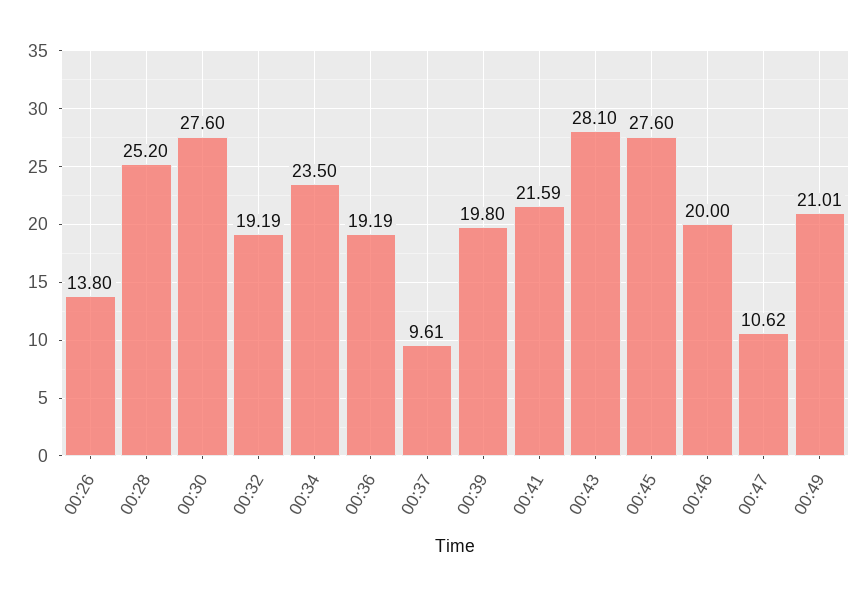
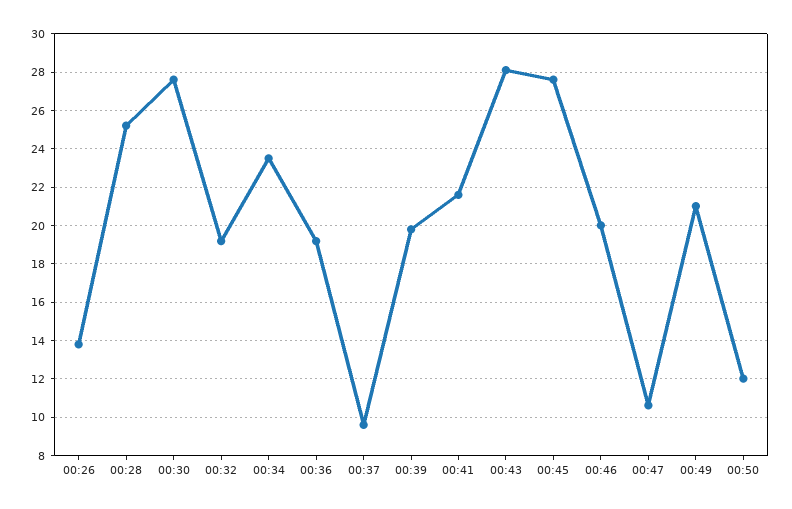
00:50: none -> 12

